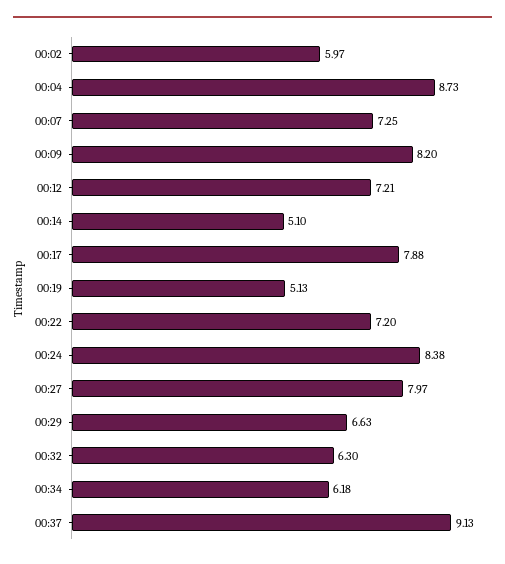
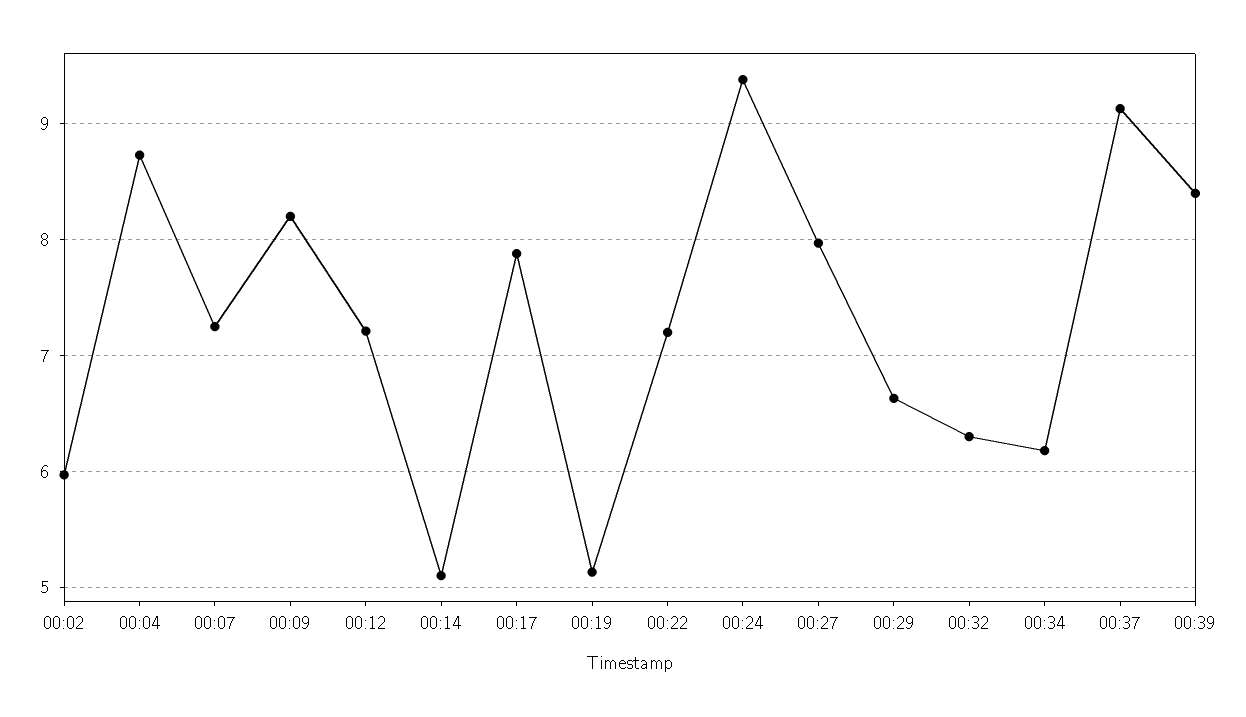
00:24: 8.38 -> 9.4
00:39: none -> 8.4

